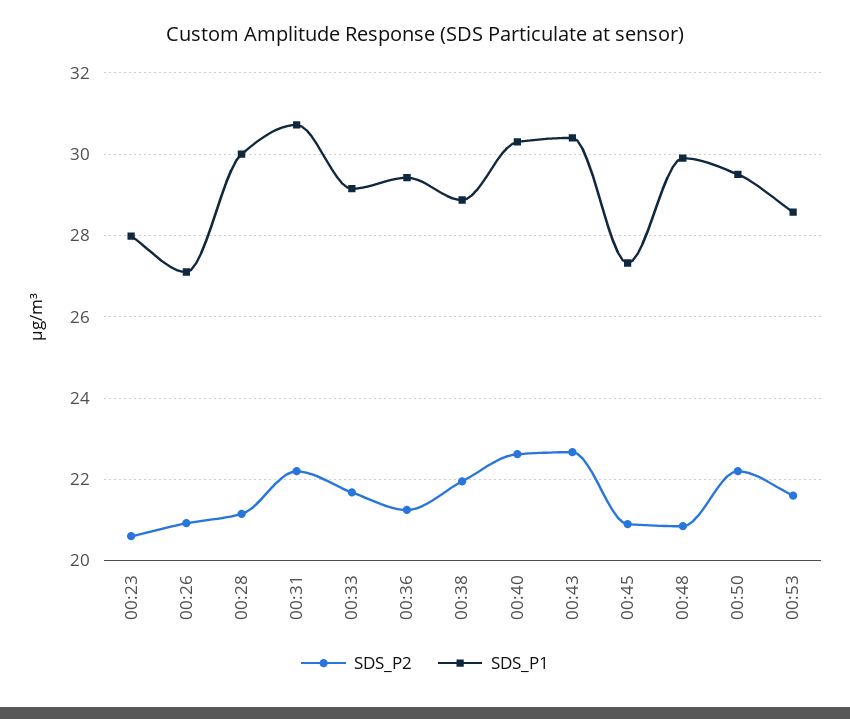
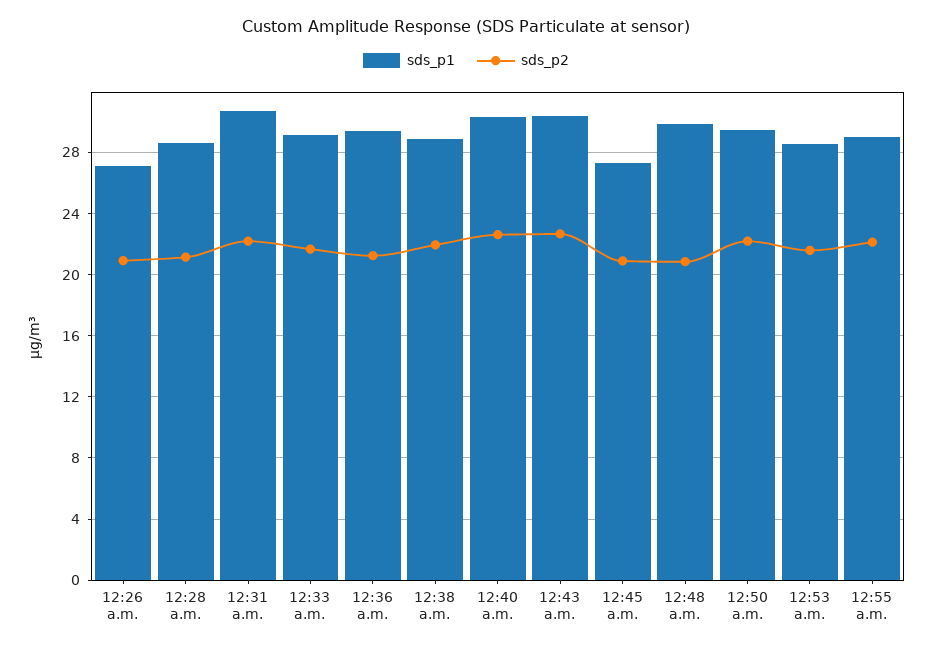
SDS_P2, 00:23: 20.6 -> none
SDS_P1, 00:23: 28 -> none
SDS_P1, 00:28: 30 -> 28.5
SDS_P1, 12:55 a.m.: none -> 29
SDS_P2, 12:55 a.m.: none -> 22

